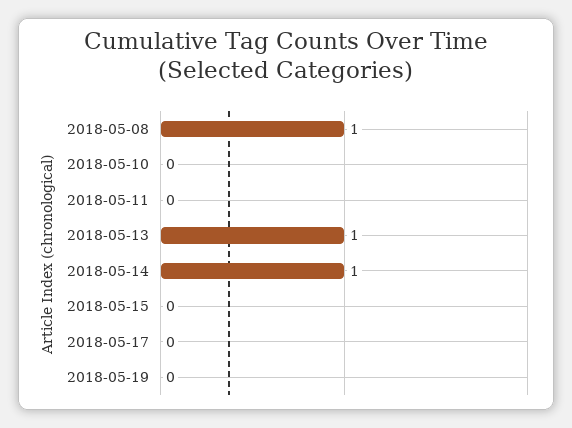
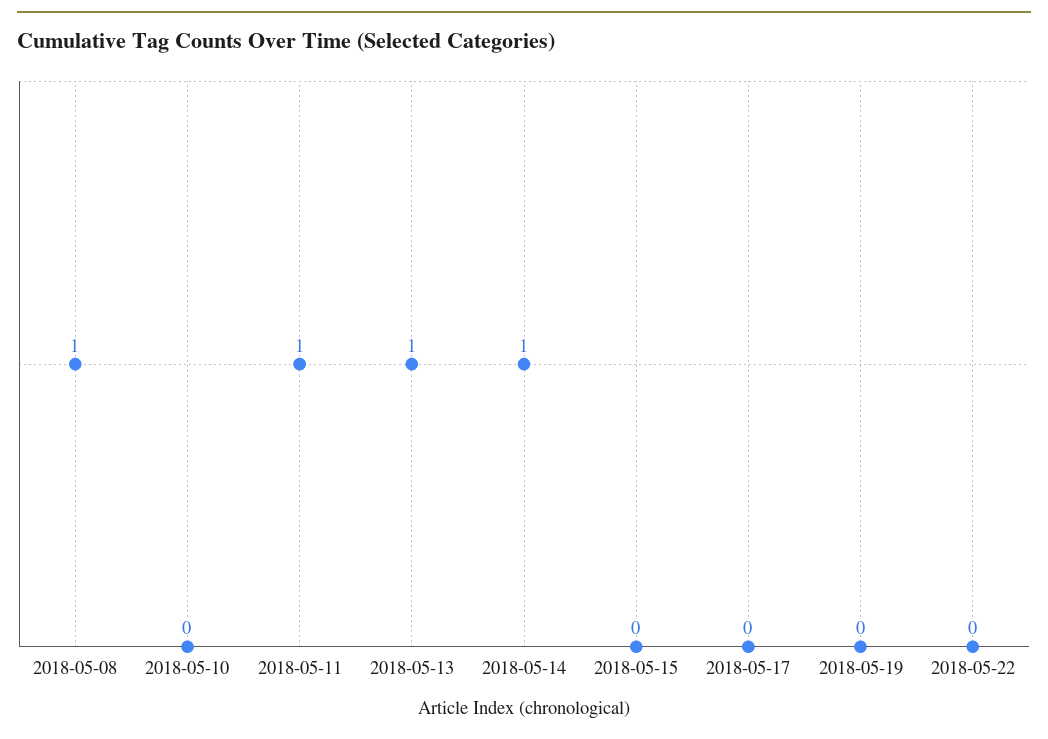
2018-05-11: 0 -> 1
2018-05-22: none -> 0

